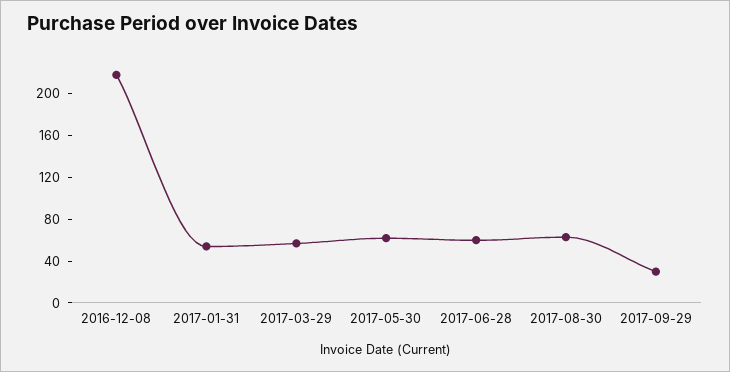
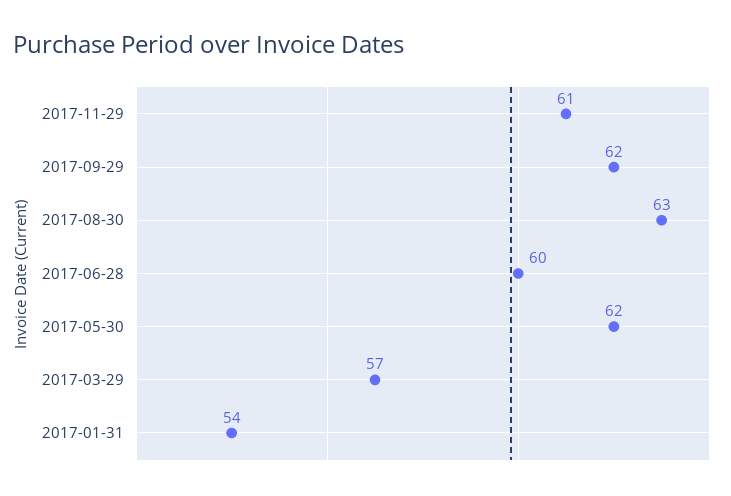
2016-12-08: 220 -> none
2017-09-29: 30 -> 62
2017-11-29: none -> 61

